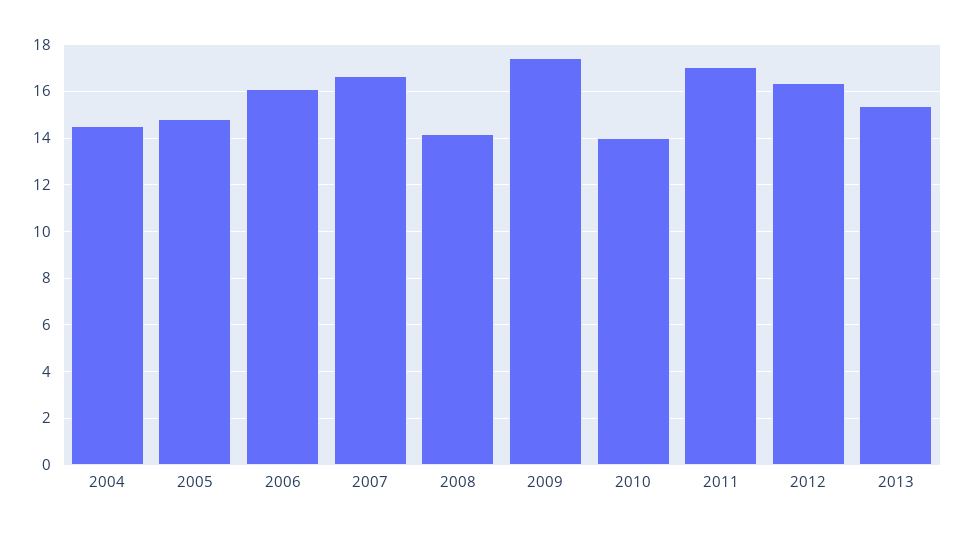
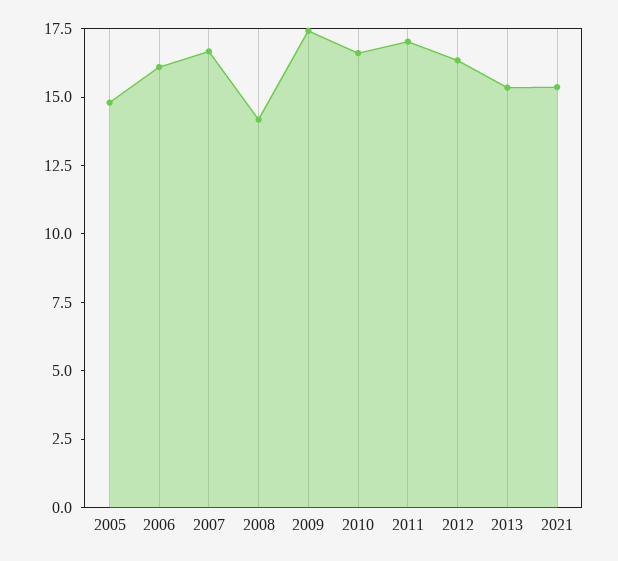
2004: 14.5 -> none
2010: 14 -> 16.5
2021: none -> 15.5

